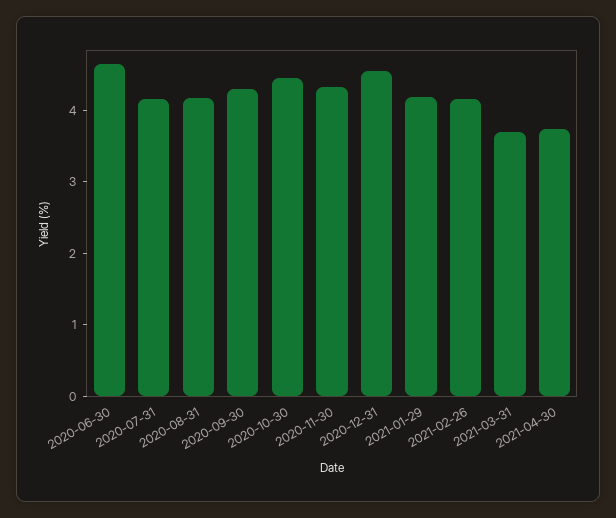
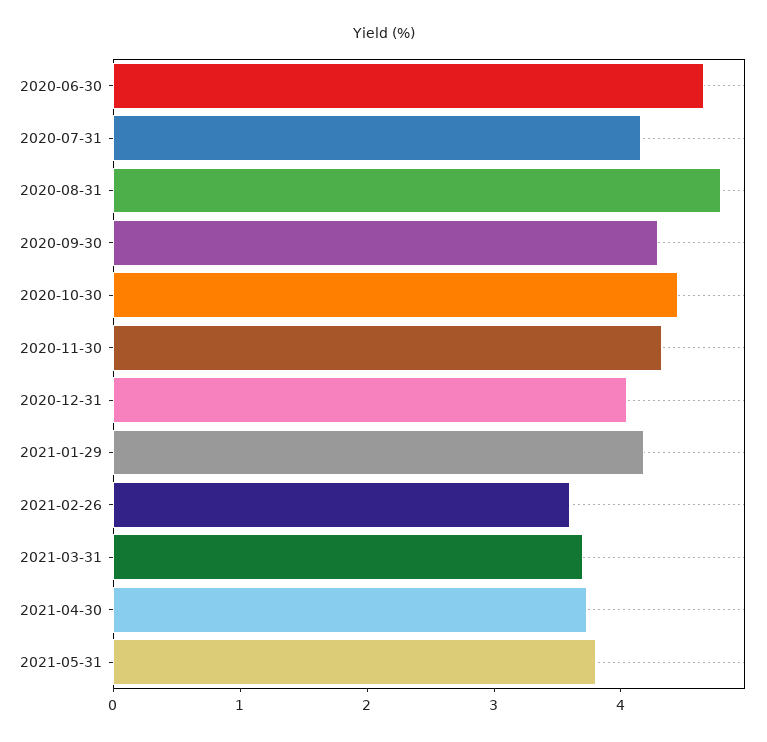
2020-08-31: 4.2 -> 4.8
2020-12-31: 4.6 -> 4
2021-02-26: 4.2 -> 3.6
2021-05-31: none -> 3.8

